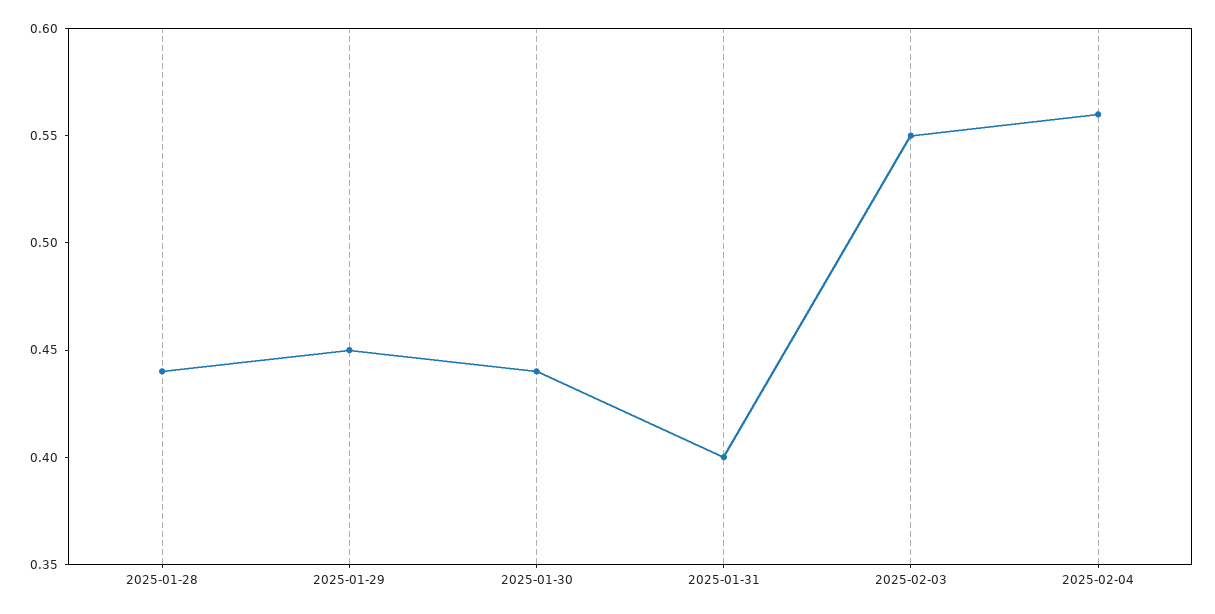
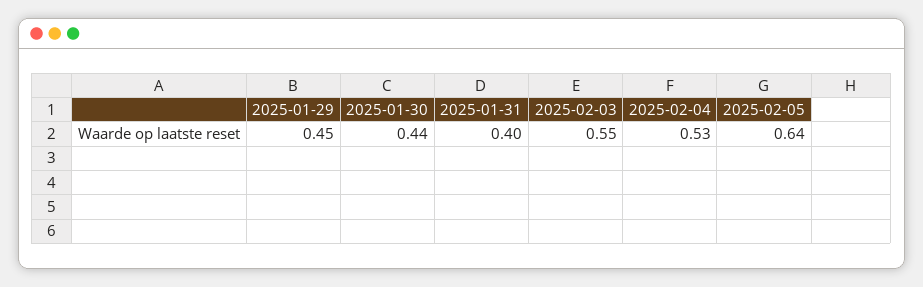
2025-01-28: 0.44 -> none
2025-02-04: 0.56 -> 0.53
2025-02-05: none -> 0.64

